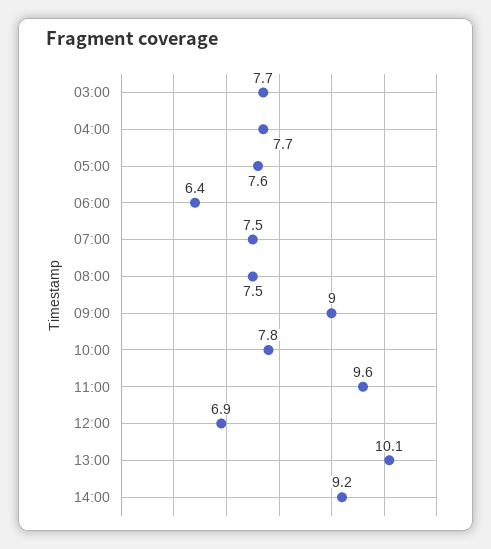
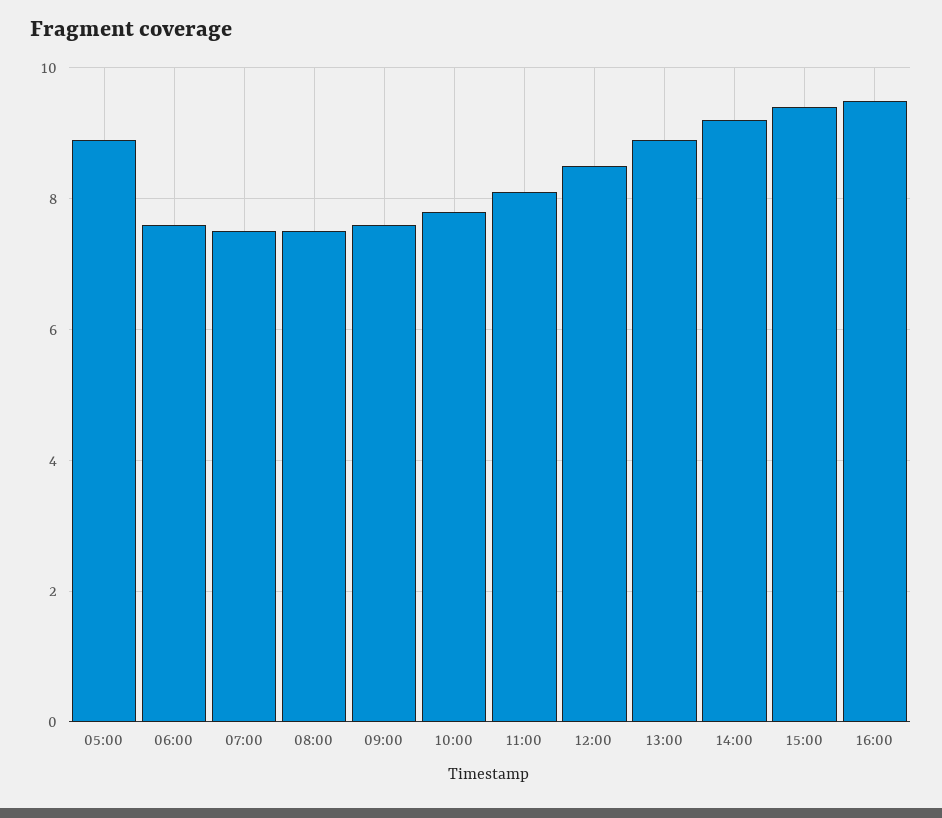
03:00: 7.7 -> none
04:00: 7.7 -> none
05:00: 7.6 -> 9
06:00: 6.4 -> 7.5
09:00: 9 -> 7.5
11:00: 9.6 -> 8
12:00: 6.9 -> 8.5
13:00: 10.1 -> 9
15:00: none -> 9.5
16:00: none -> 9.5

